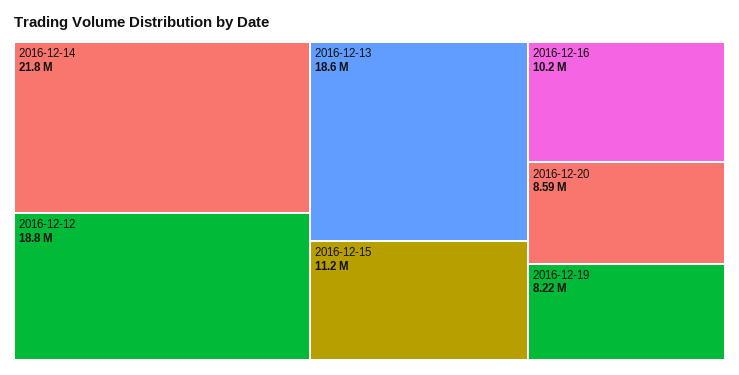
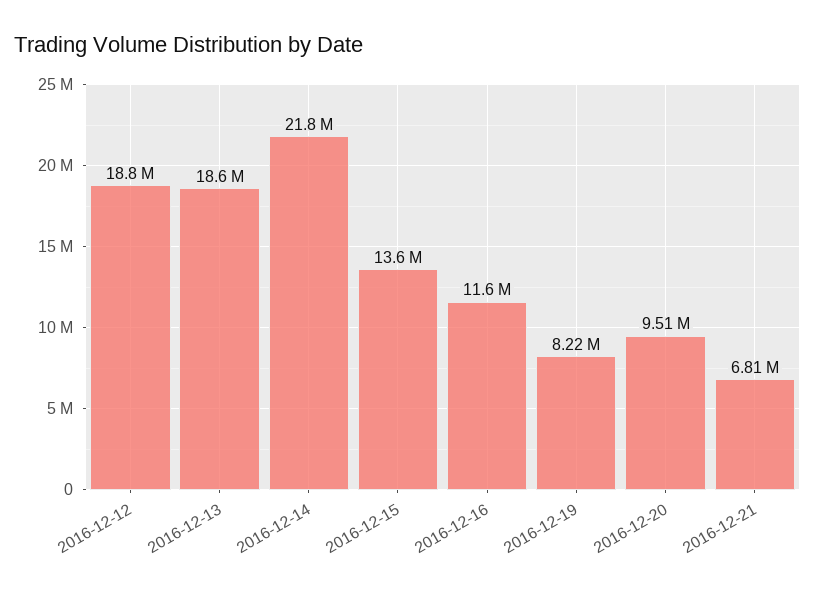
2016-12-15: 11200000 -> 13600000
2016-12-16: 10200000 -> 11600000
2016-12-20: 8590000 -> 9510000
2016-12-21: none -> 6810000

